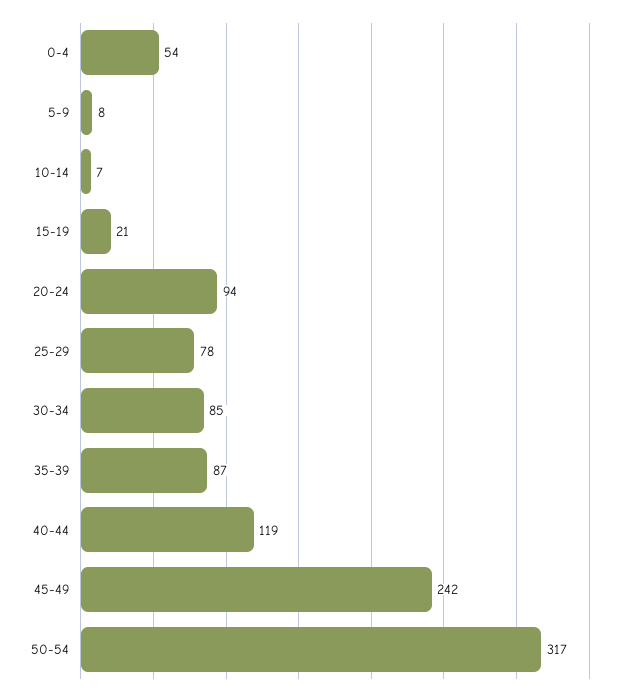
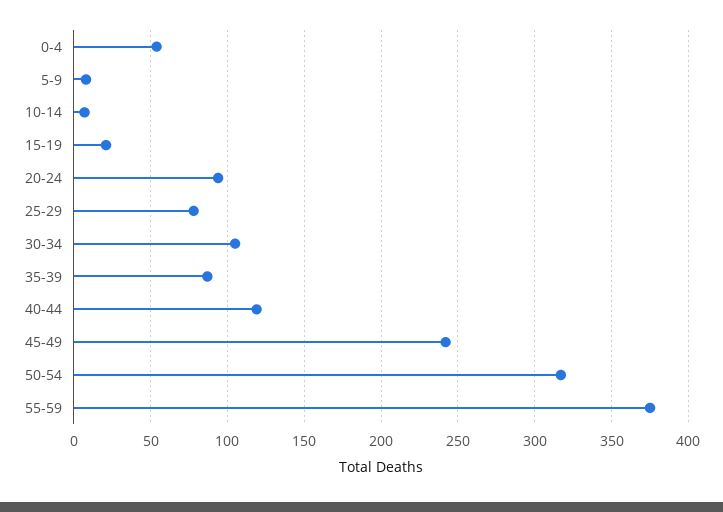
30-34: 85 -> 105
55-59: none -> 375

